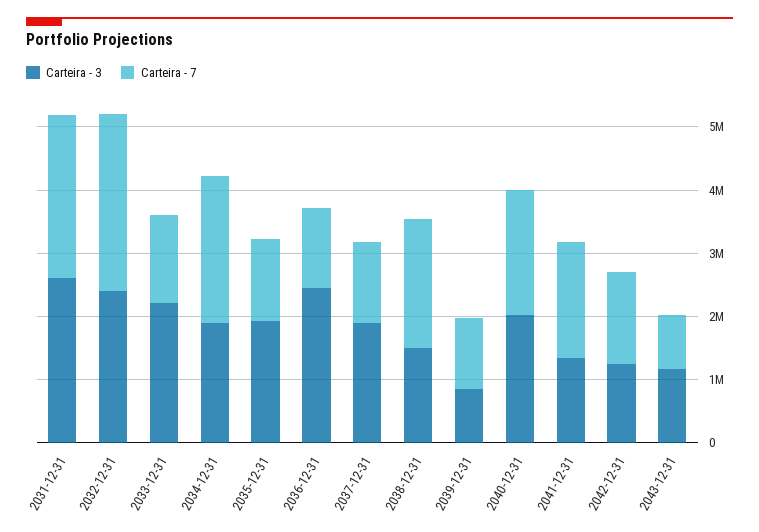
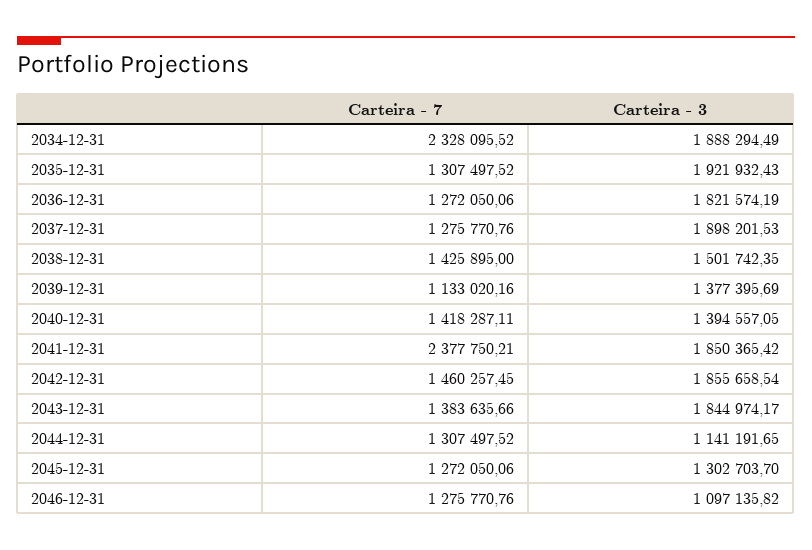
Carteira - 3, 2031-12-31: 2600000 -> none
Carteira - 7, 2031-12-31: 2600000 -> none
Carteira - 3, 2032-12-31: 2400000 -> none
Carteira - 7, 2032-12-31: 2800000 -> none
Carteira - 3, 2033-12-31: 2200000 -> none
Carteira - 7, 2033-12-31: 1400000 -> none
Carteira - 3, 2036-12-31: 2400000 -> 1821574.19
Carteira - 7, 2038-12-31: 2000000 -> 1425895
Carteira - 3, 2039-12-31: 800000 -> 1377395.69
Carteira - 3, 2040-12-31: 2000000 -> 1394557.05
Carteira - 7, 2040-12-31: 2000000 -> 1418287.11
Carteira - 3, 2041-12-31: 1400000 -> 1850365.42
Carteira - 7, 2041-12-31: 1800000 -> 2377750.21
Carteira - 3, 2042-12-31: 1200000 -> 1855658.54
Carteira - 3, 2043-12-31: 1200000 -> 1844974.17
Carteira - 7, 2043-12-31: 800000 -> 1383635.66
Carteira - 7, 2044-12-31: none -> 1307497.52
Carteira - 3, 2044-12-31: none -> 1141191.65
Carteira - 7, 2045-12-31: none -> 1272050.06
Carteira - 3, 2045-12-31: none -> 1302703.7
Carteira - 7, 2046-12-31: none -> 1275770.76
Carteira - 3, 2046-12-31: none -> 1097135.82

